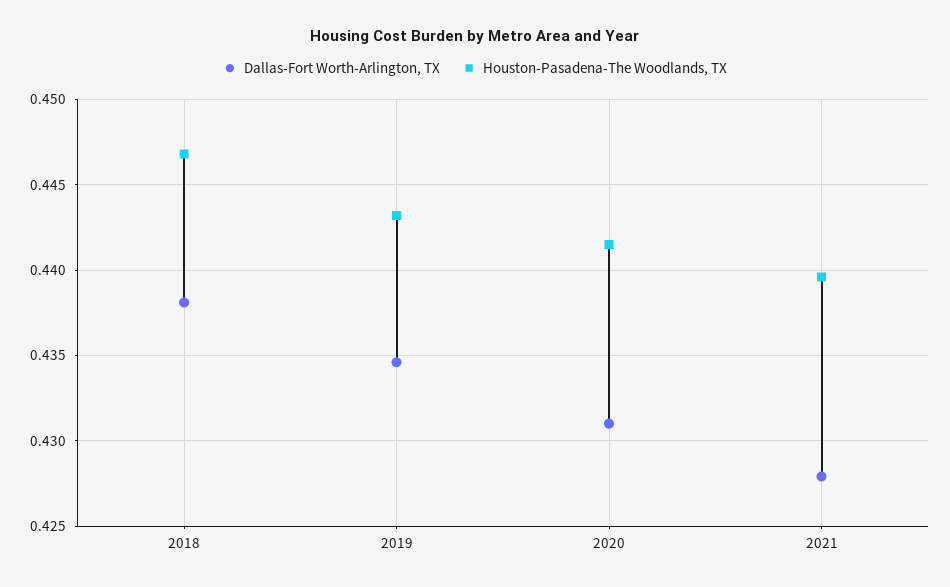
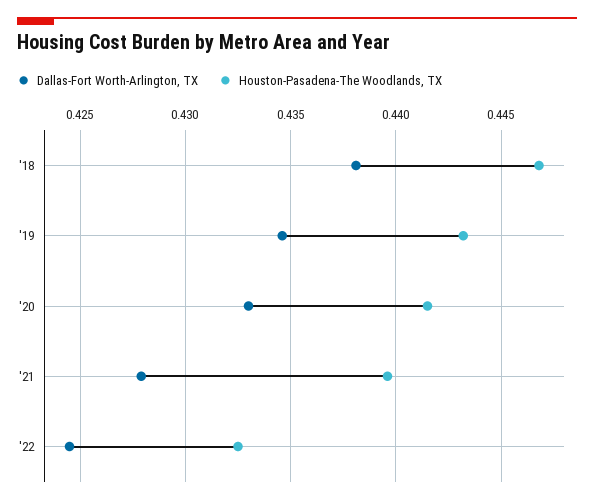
Dallas-Fort Worth-Arlington, TX, 2020: 0.431 -> 0.433
Dallas-Fort Worth-Arlington, TX, '22: none -> 0.4245
Houston-Pasadena-The Woodlands, TX, '22: none -> 0.4325

